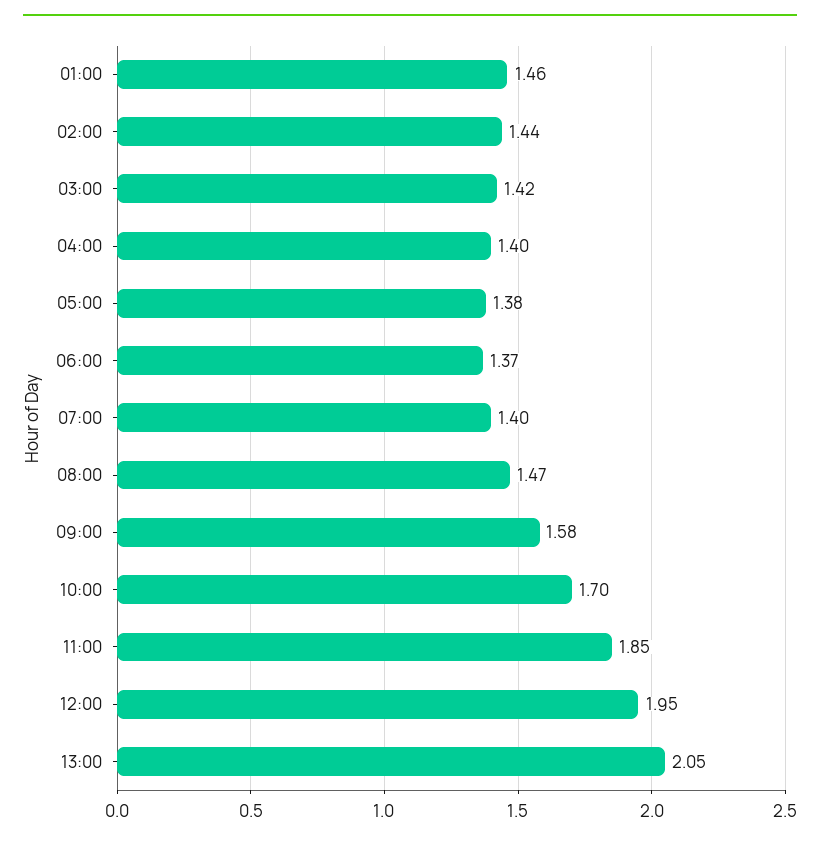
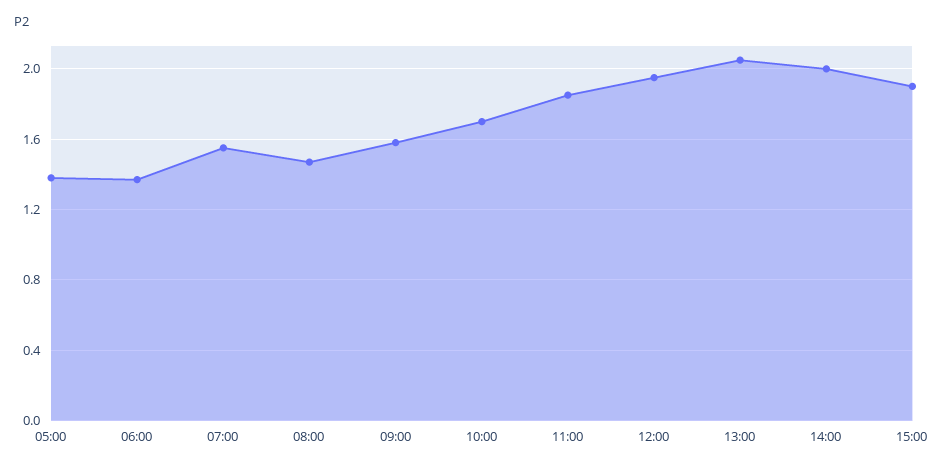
01:00: 1.46 -> none
02:00: 1.44 -> none
03:00: 1.42 -> none
04:00: 1.4 -> none
07:00: 1.4 -> 1.55
14:00: none -> 2
15:00: none -> 1.9

